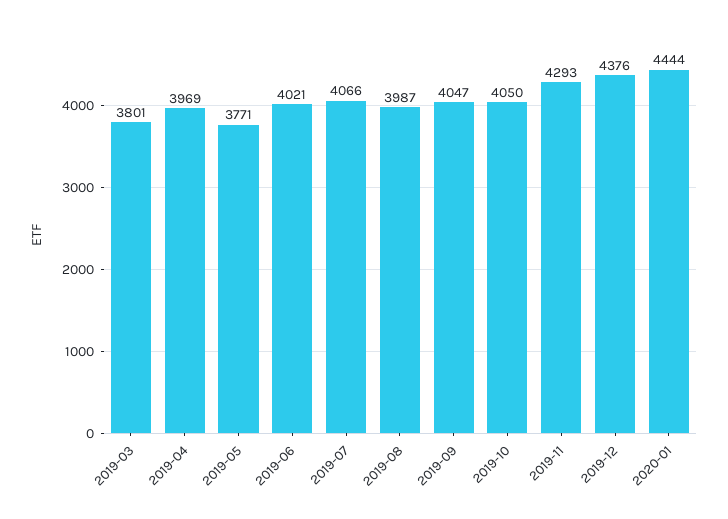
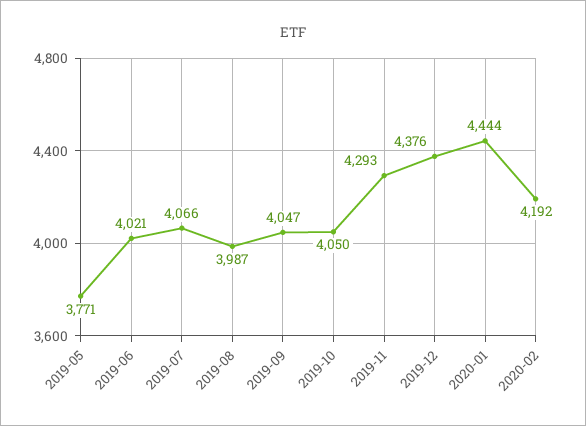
2019-03: 3801 -> none
2019-04: 3969 -> none
2020-02: none -> 4192

